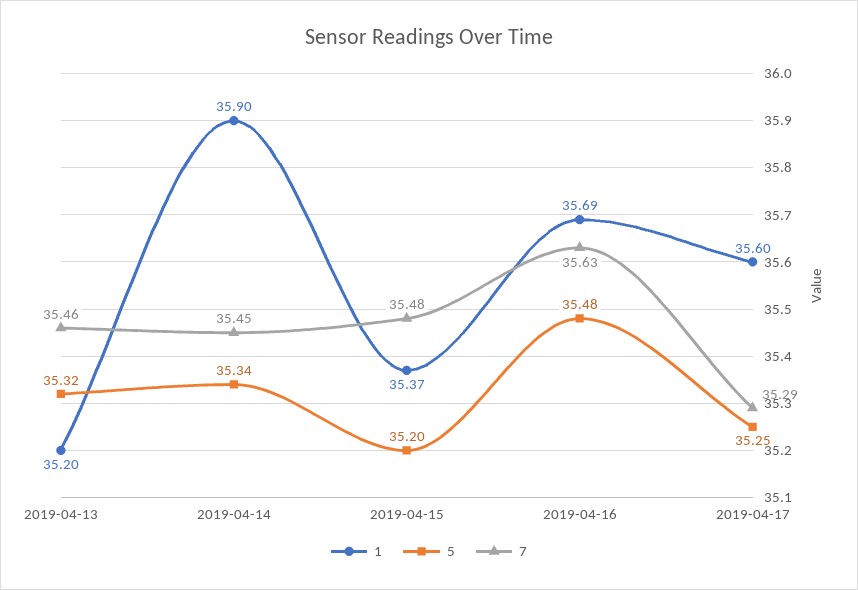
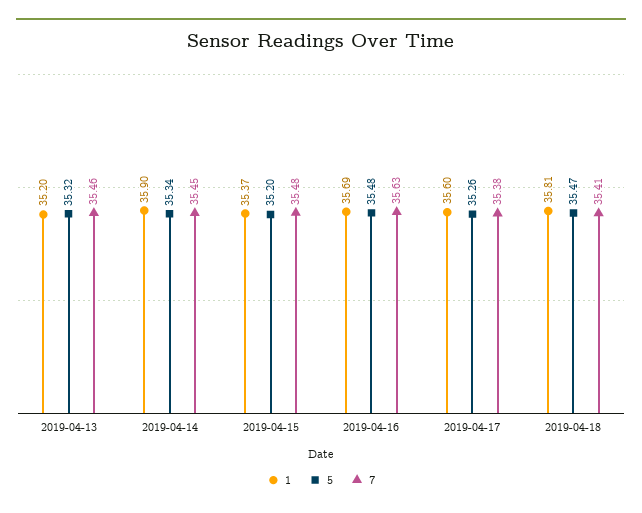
5, 2019-04-17: 35.25 -> 35.26
7, 2019-04-17: 35.29 -> 35.38
1, 2019-04-18: none -> 35.81
5, 2019-04-18: none -> 35.47
7, 2019-04-18: none -> 35.41

